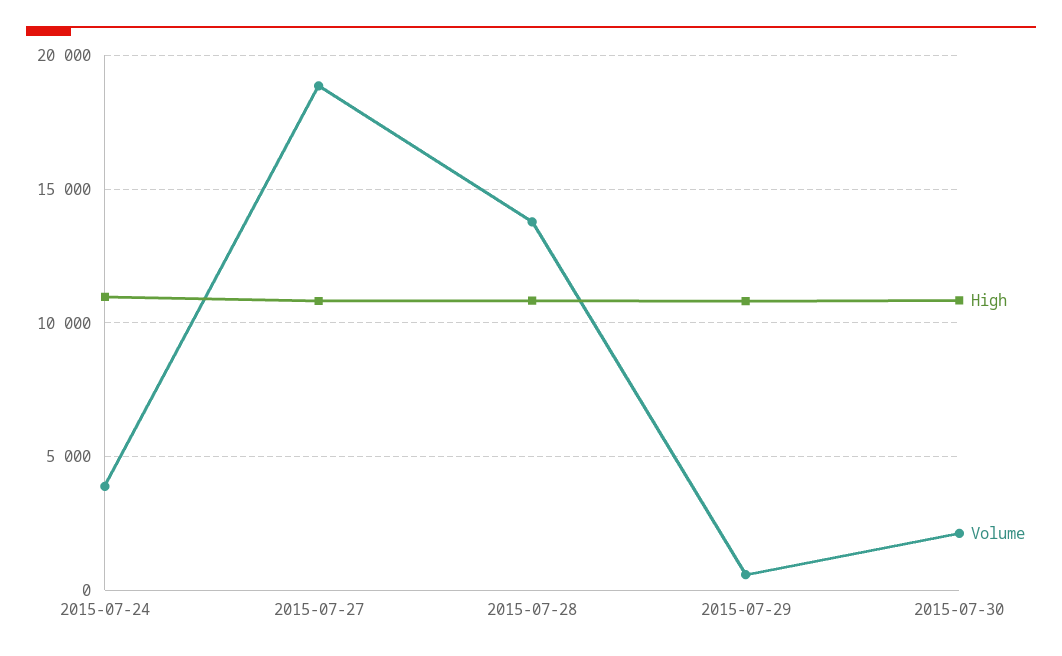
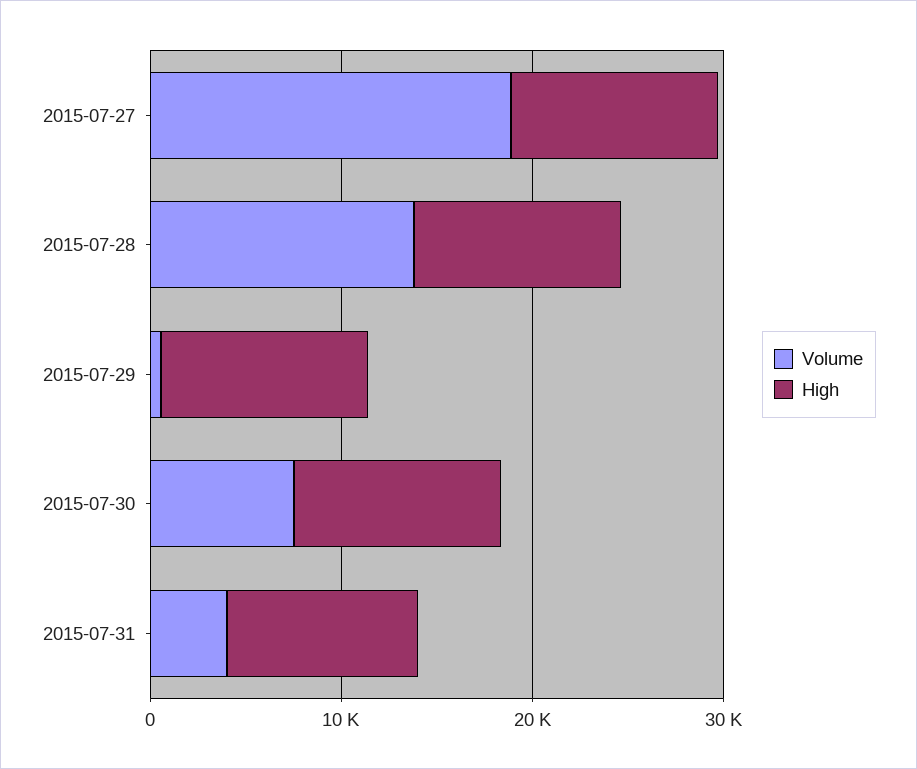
High, 2015-07-24: 11000 -> none
Volume, 2015-07-24: 4000 -> none
Volume, 2015-07-30: 2000 -> 8000
Volume, 2015-07-31: none -> 4000
High, 2015-07-31: none -> 10000

